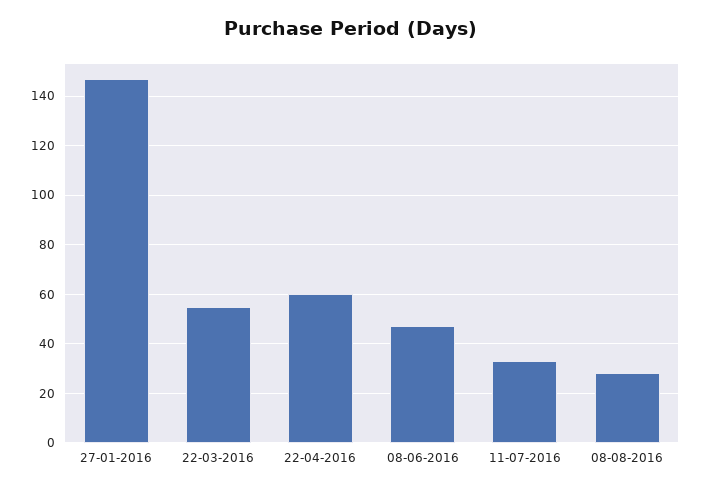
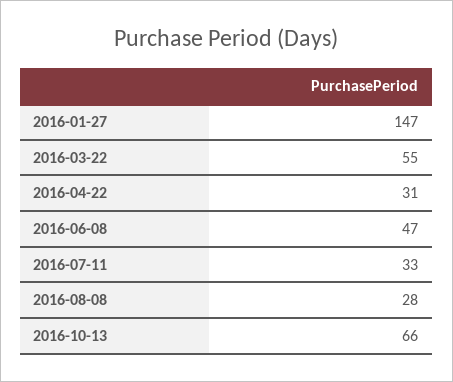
22-04-2016: 60 -> 31
2016-10-13: none -> 66

